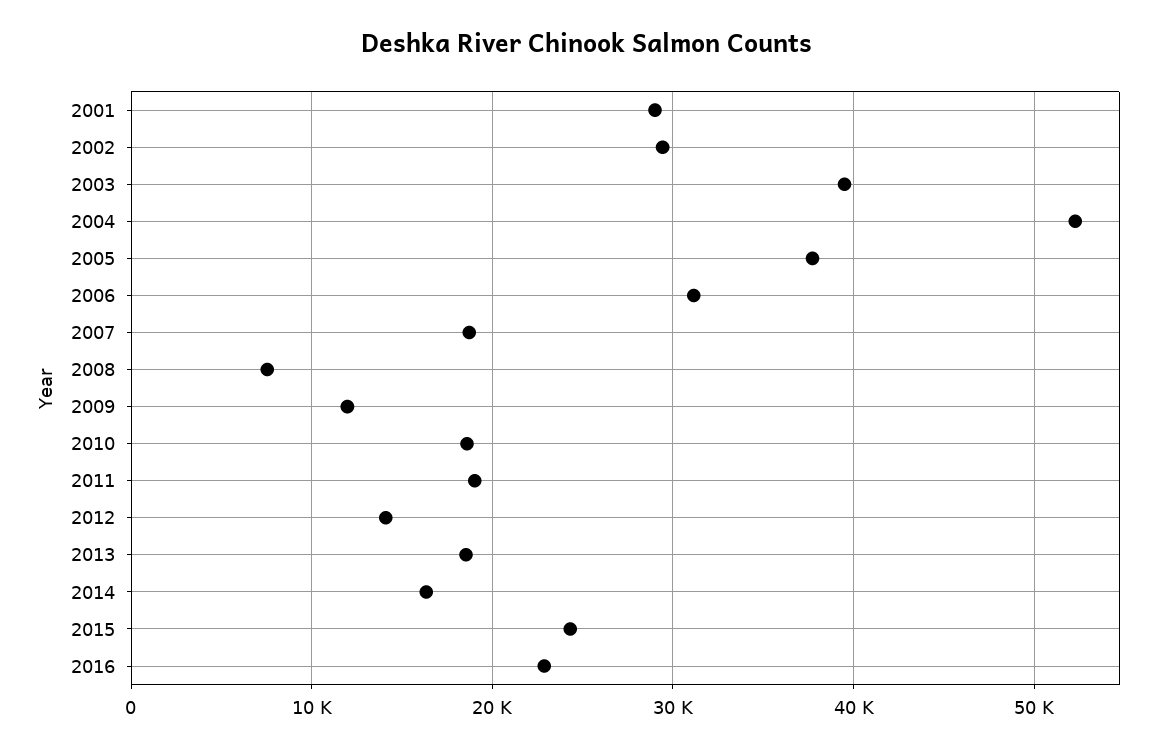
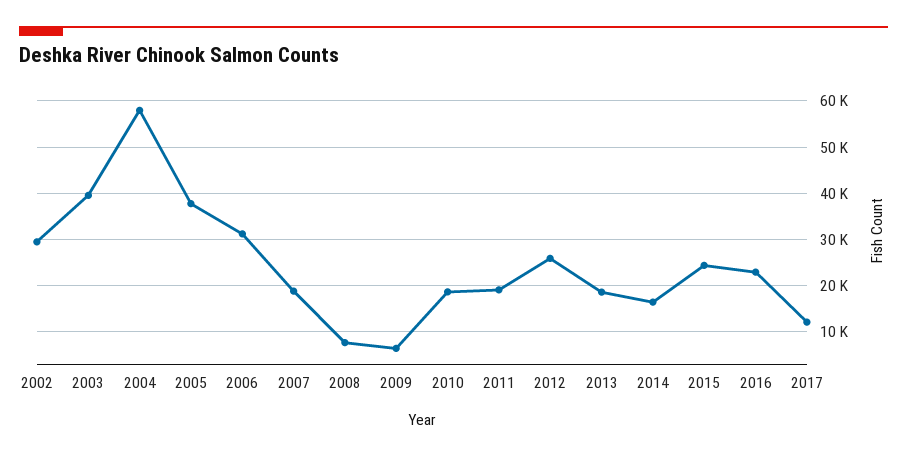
2001: 29000 -> none
2004: 52000 -> 58000
2009: 12000 -> 6000
2012: 14000 -> 26000
2017: none -> 12000

